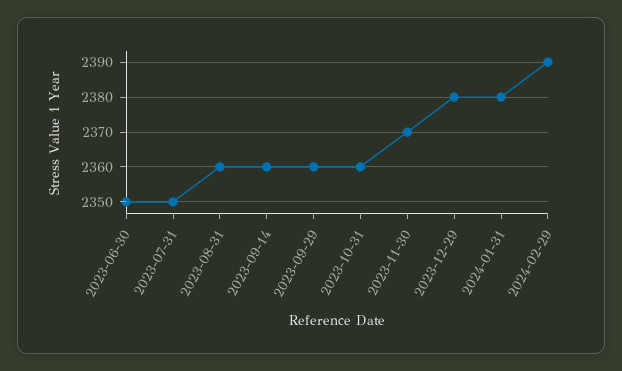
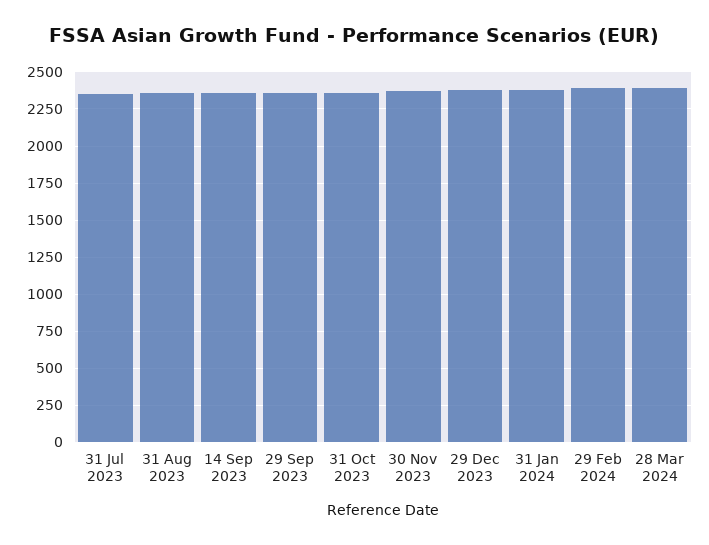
2023-06-30: 2350 -> none
28 Mar 2024: none -> 2400

